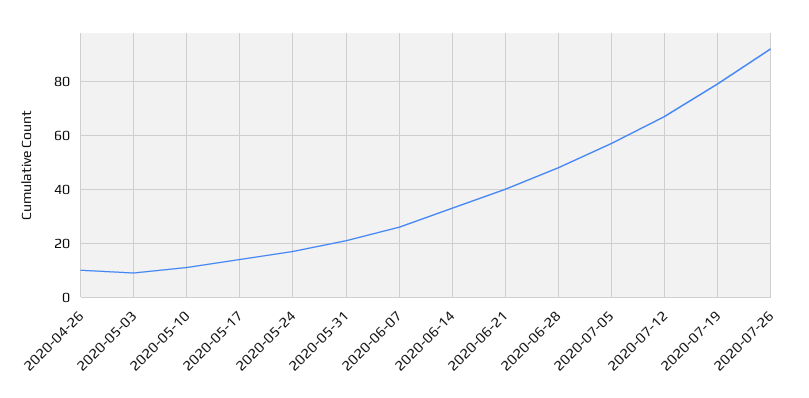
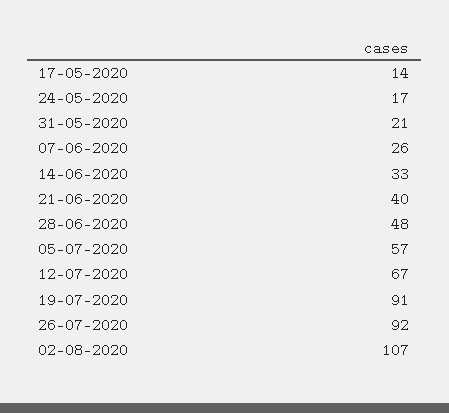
2020-04-26: 10 -> none
2020-05-03: 10 -> none
2020-05-10: 10 -> none
2020-07-19: 80 -> 91
02-08-2020: none -> 107

